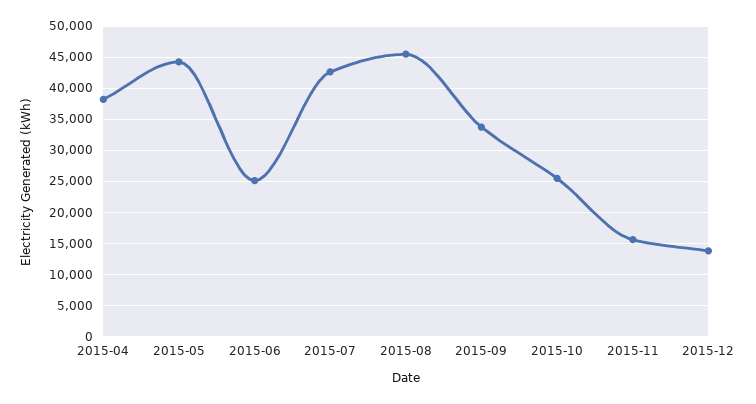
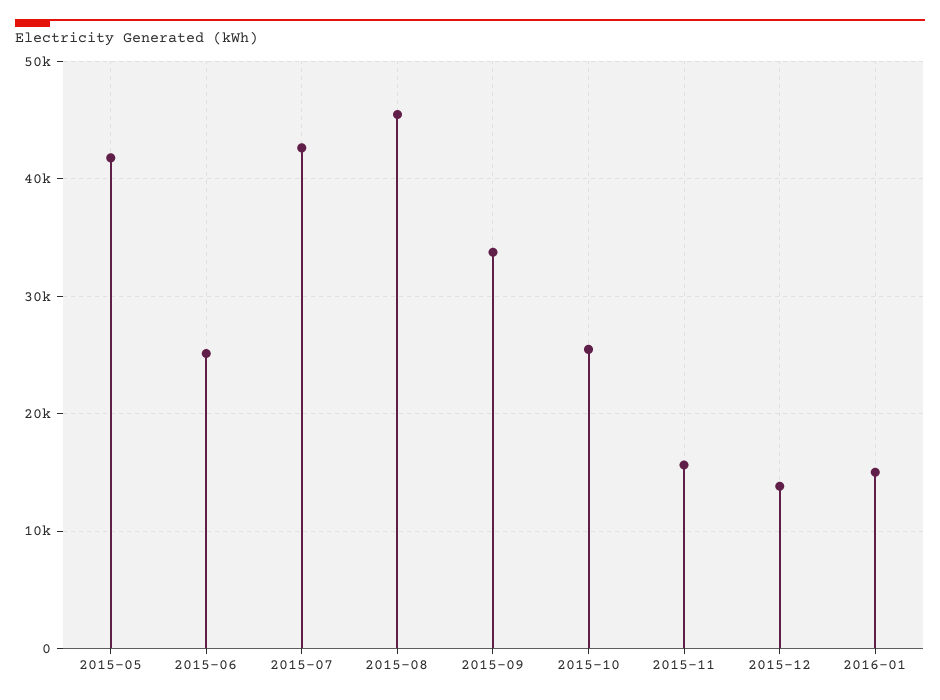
2015-04: 38000 -> none
2015-05: 44000 -> 42000
2016-01: none -> 15000

